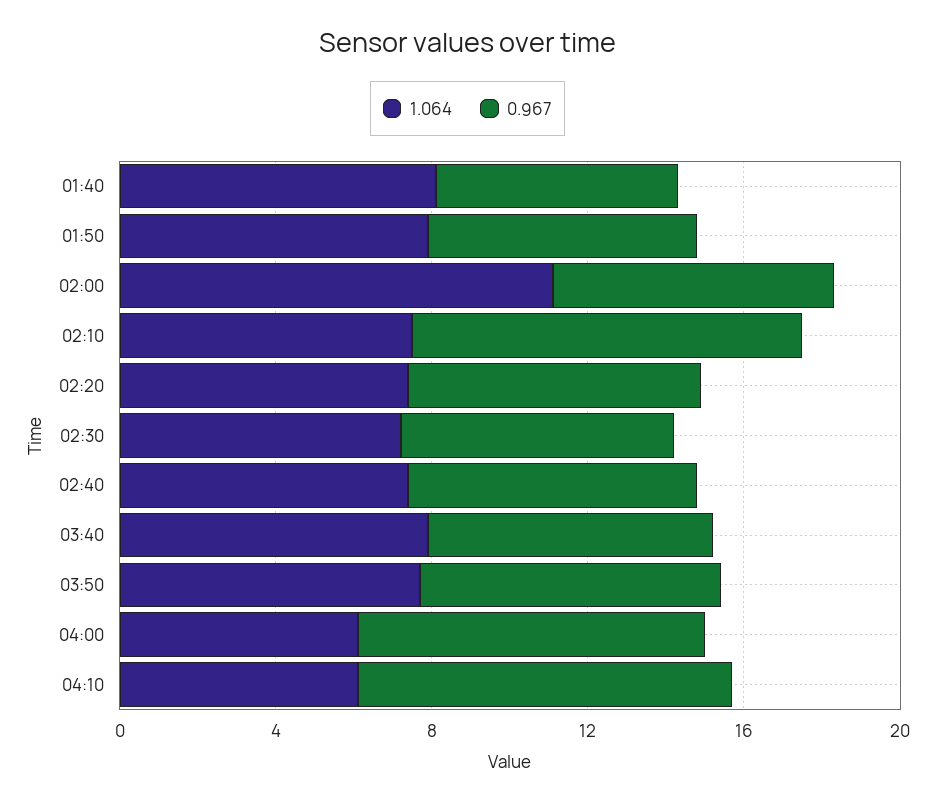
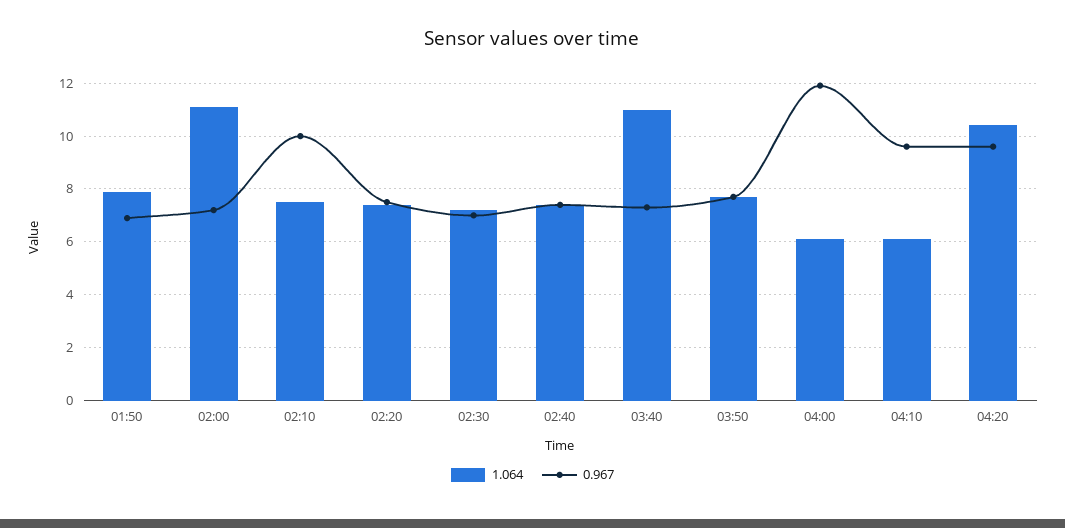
1.064, 01:40: 8 -> none
0.967, 01:40: 6 -> none
1.064, 03:40: 8 -> 11
0.967, 04:00: 9 -> 12
1.064, 04:20: none -> 10.5
0.967, 04:20: none -> 9.5

